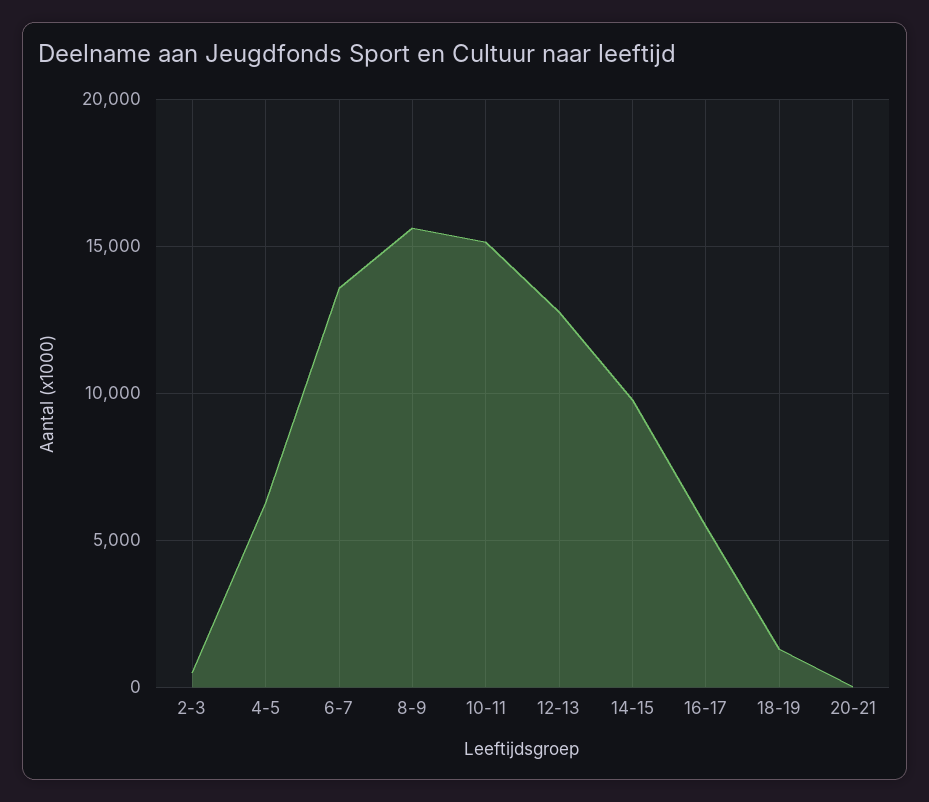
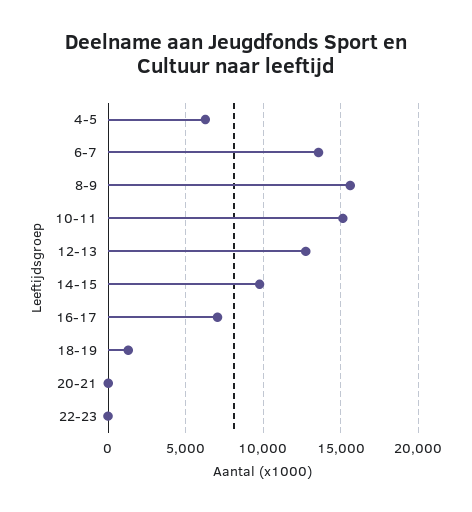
2-3: 500 -> none
16-17: 5500 -> 7000
22-23: none -> 0

